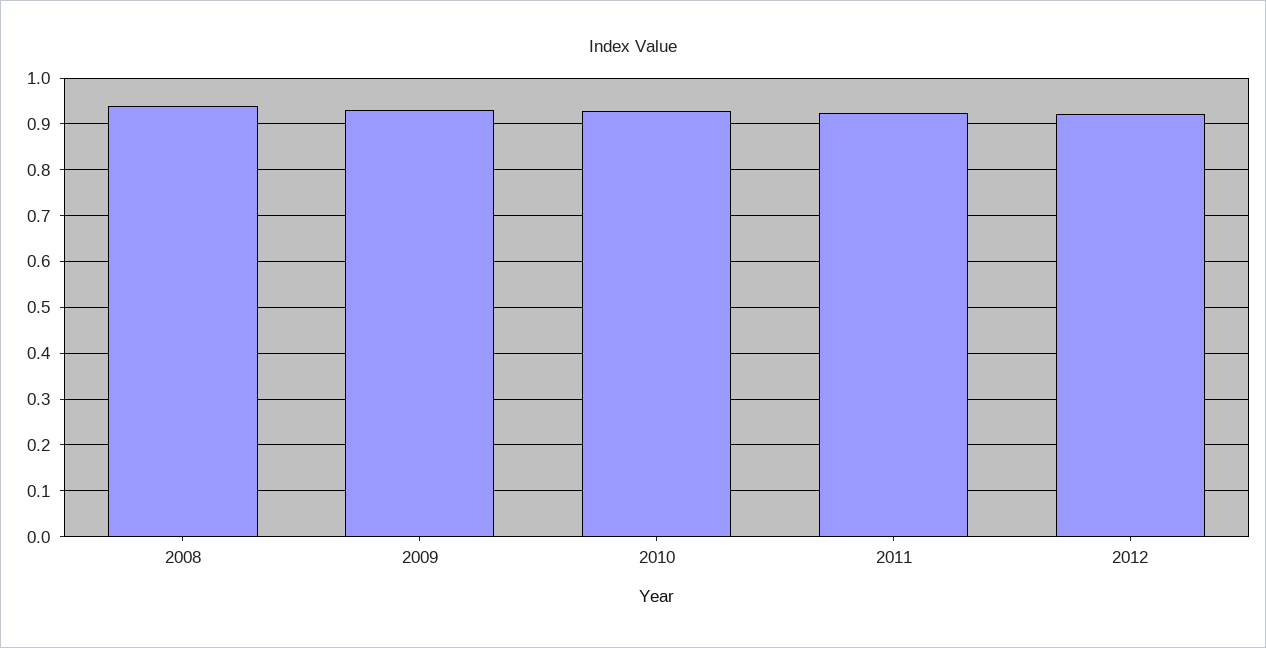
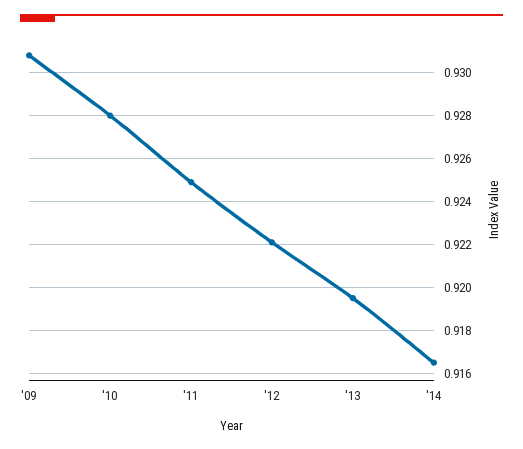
2008: 0.94 -> none
'13: none -> 0.9195
'14: none -> 0.9165

